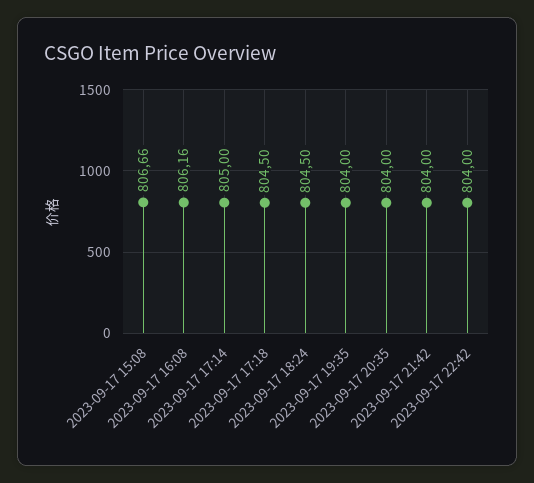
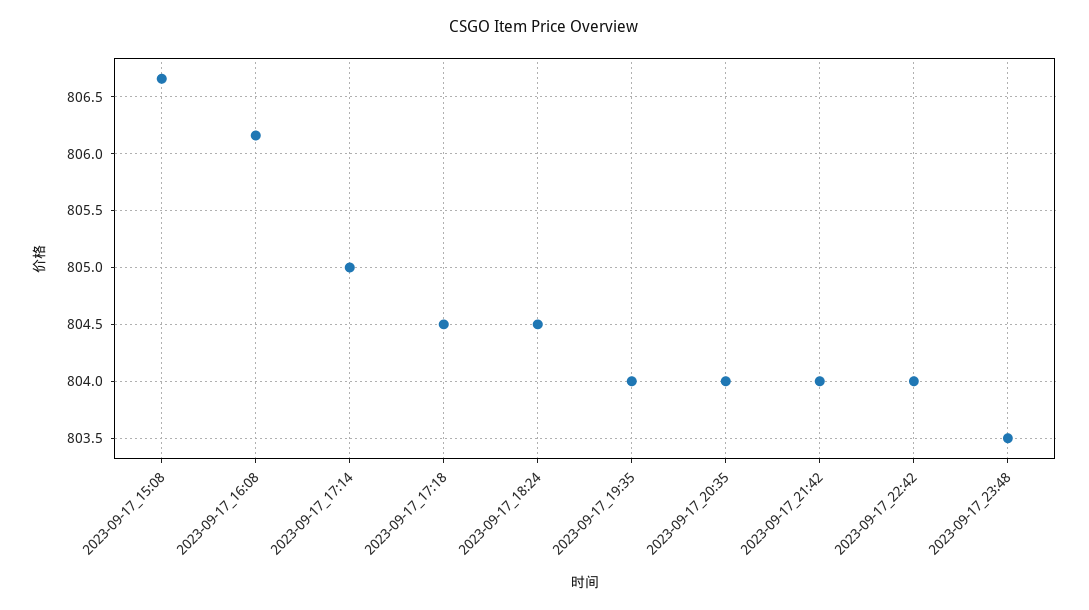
2023-09-17_23:48: none -> 803.5

